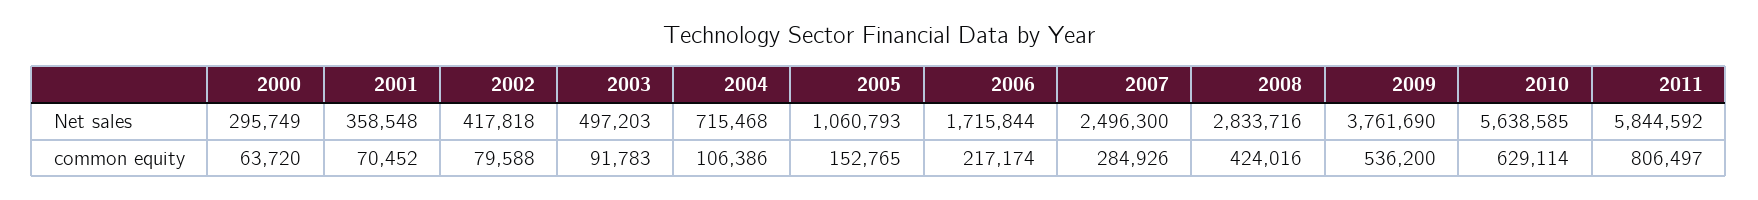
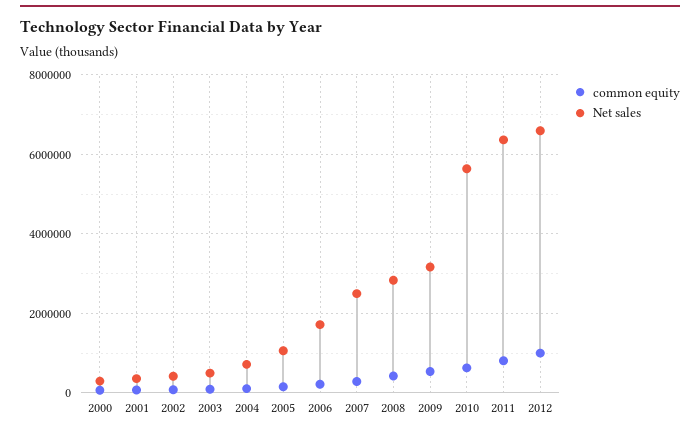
Net sales, 2009: 3761690 -> 3200000
Net sales, 2011: 5844592 -> 6400000
common equity, 2012: none -> 1000000
Net sales, 2012: none -> 6600000

